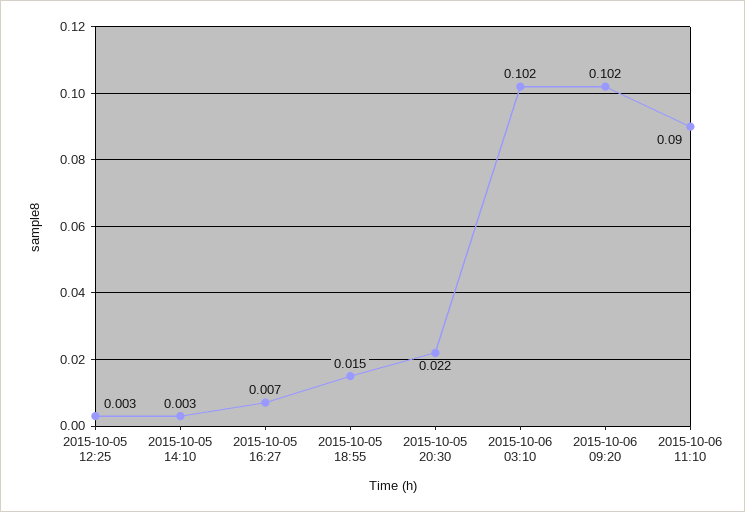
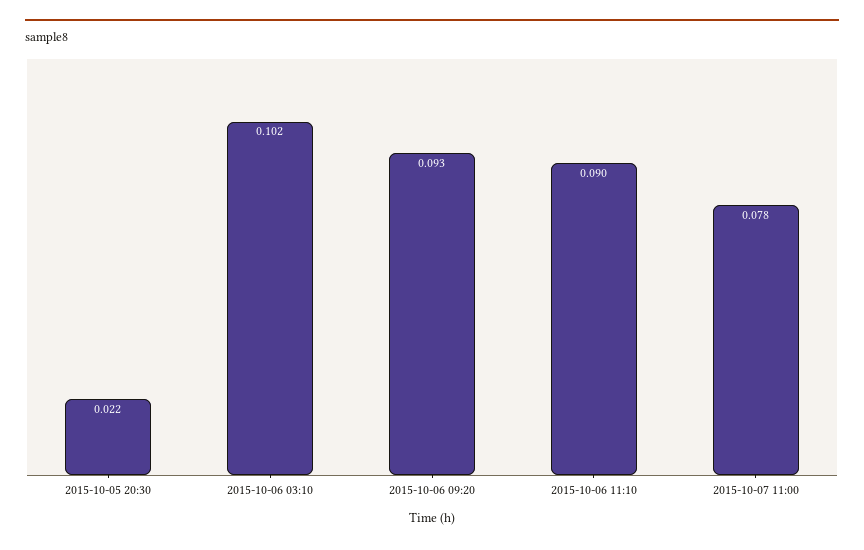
2015-10-05 12:25: 0.003 -> none
2015-10-05 14:10: 0.003 -> none
2015-10-05 16:27: 0.007 -> none
2015-10-05 18:55: 0.015 -> none
2015-10-06 09:20: 0.102 -> 0.093
2015-10-07 11:00: none -> 0.078

